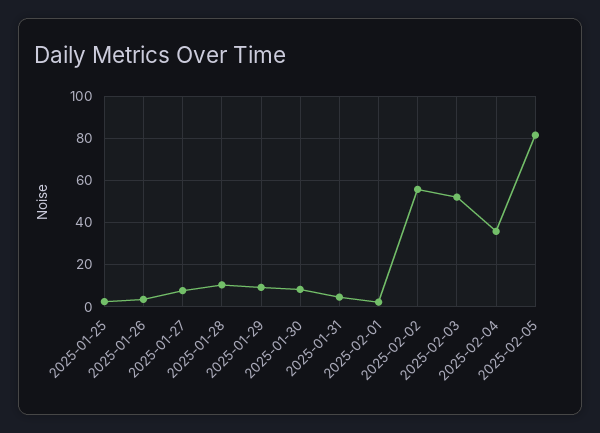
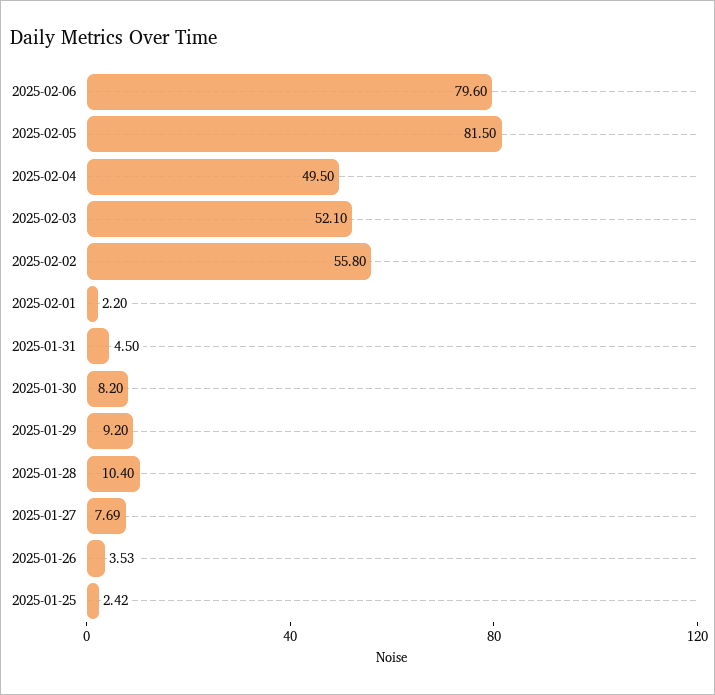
2025-02-04: 35 -> 49.5
2025-02-06: none -> 79.6

